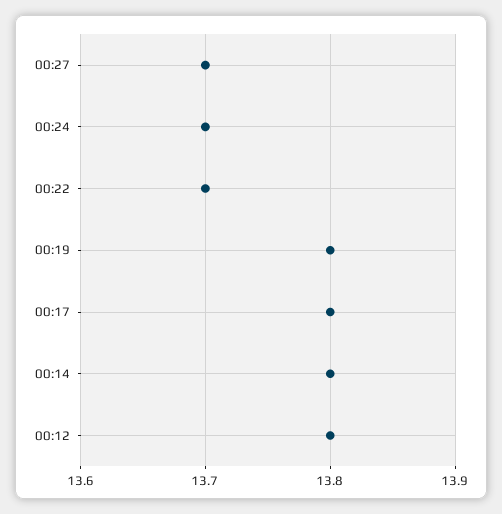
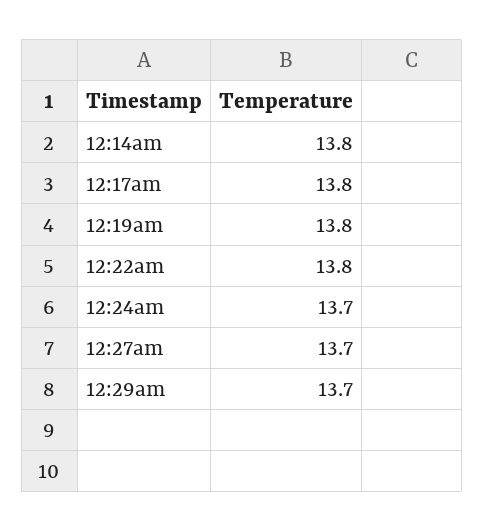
00:22: 13.7 -> 13.8
00:12: 13.8 -> none
12:29am: none -> 13.7

